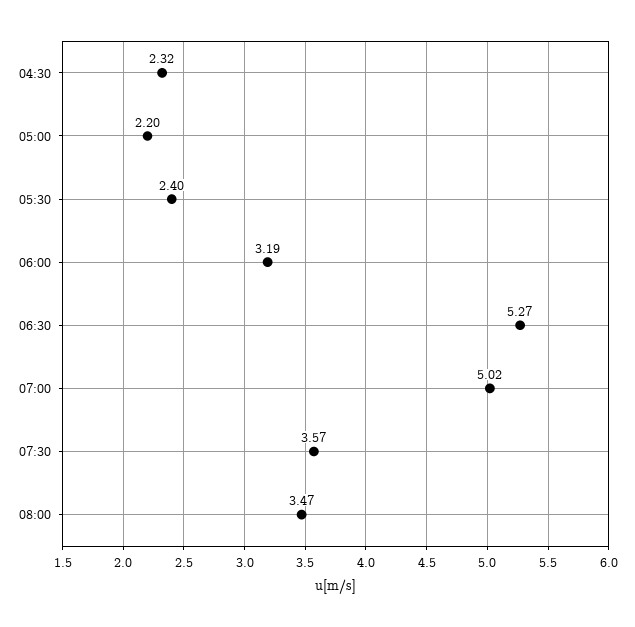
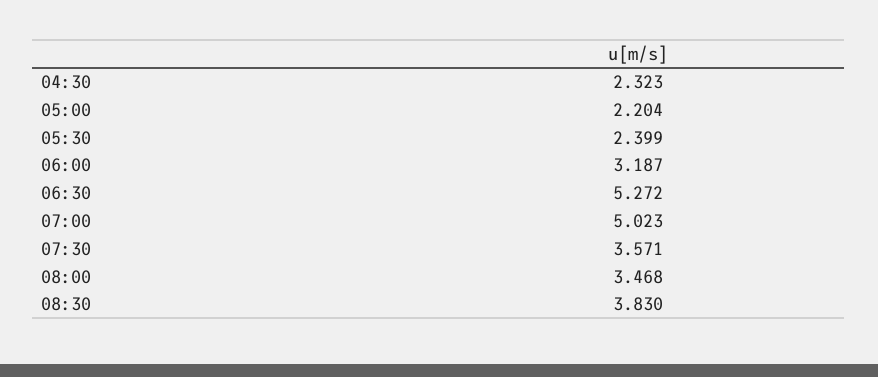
08:30: none -> 3.83

